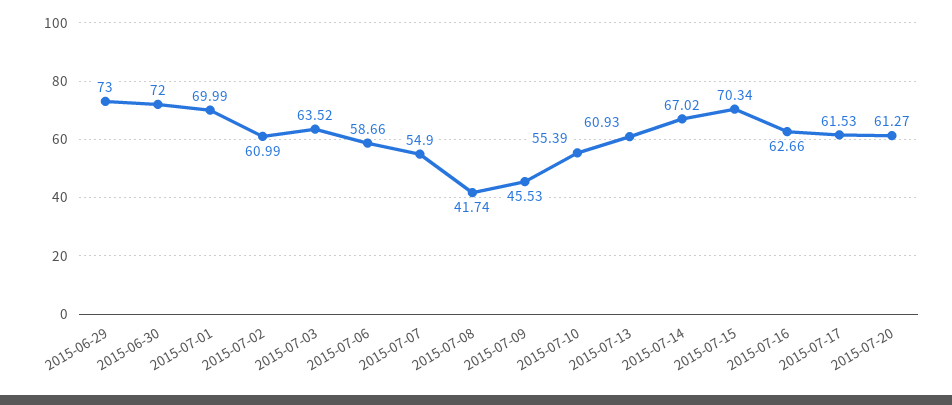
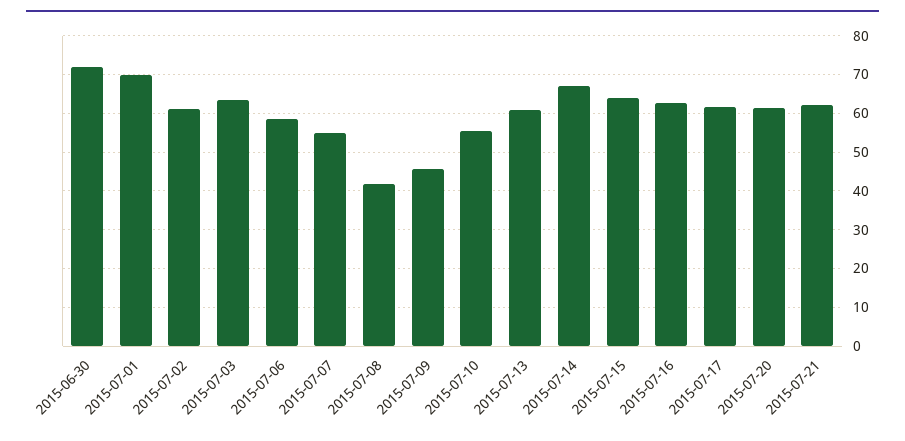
2015-06-29: 73 -> none
2015-07-15: 70.34 -> 64
2015-07-21: none -> 62

